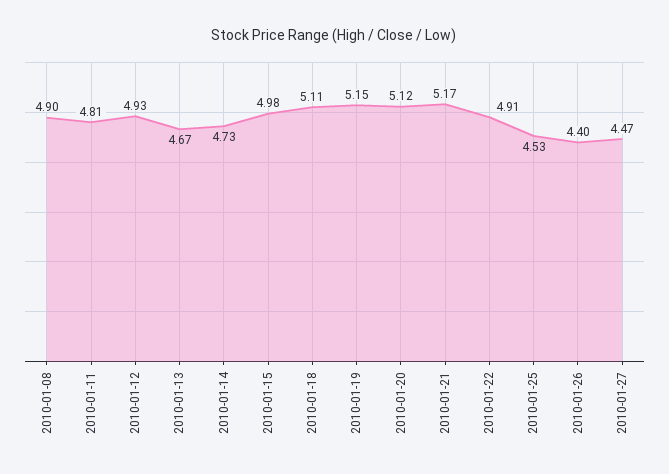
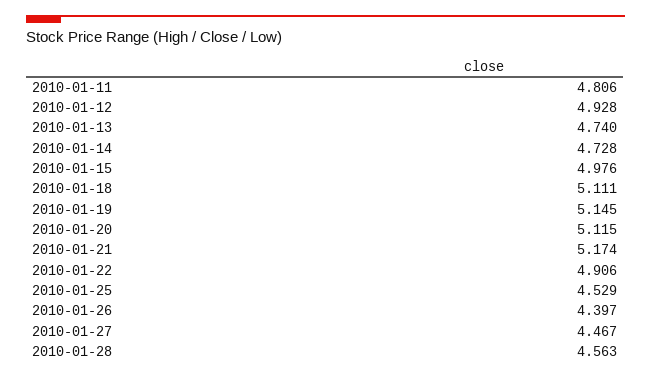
2010-01-08: 4.9 -> none
2010-01-13: 4.67 -> 4.74
2010-01-28: none -> 4.563

